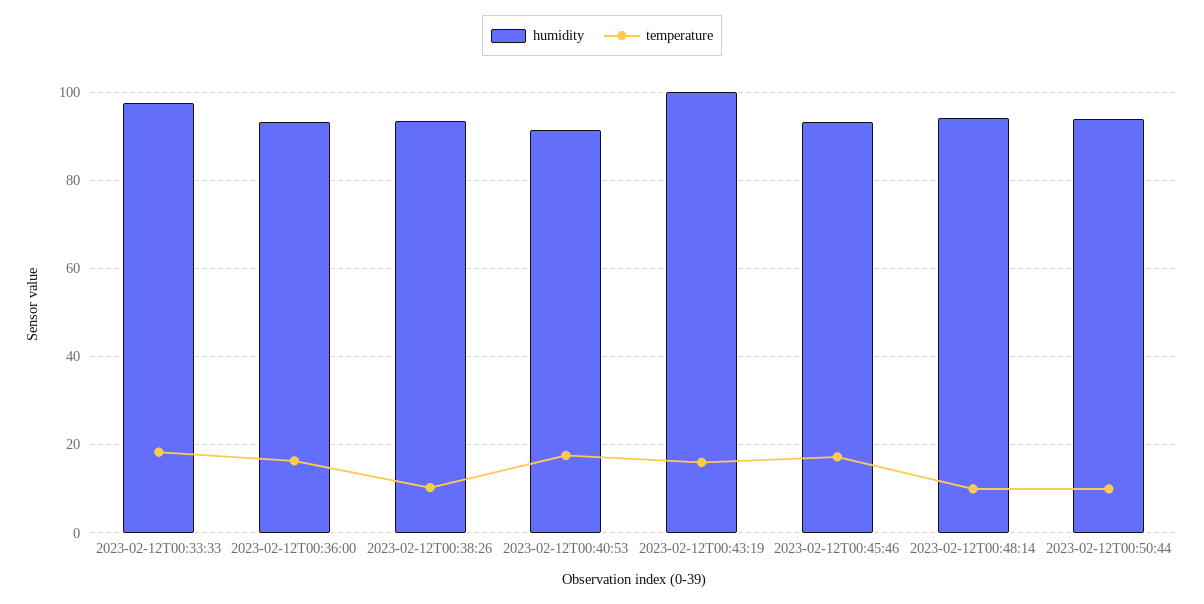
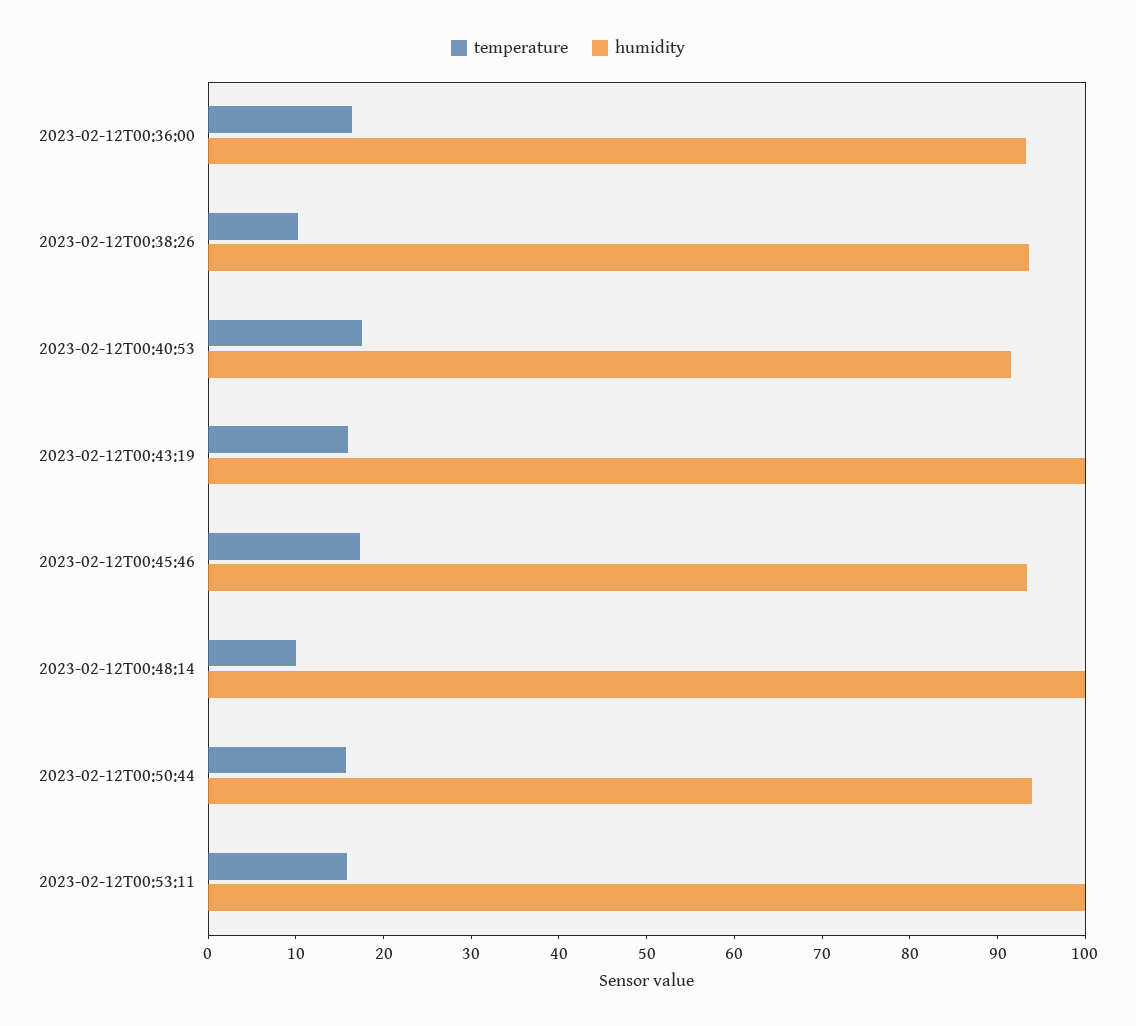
humidity, 2023-02-12T00:33:33: 98 -> none
temperature, 2023-02-12T00:33:33: 18 -> none
humidity, 2023-02-12T00:48:14: 94 -> 100
temperature, 2023-02-12T00:50:44: 10 -> 16
temperature, 2023-02-12T00:53:11: none -> 16
humidity, 2023-02-12T00:53:11: none -> 100

